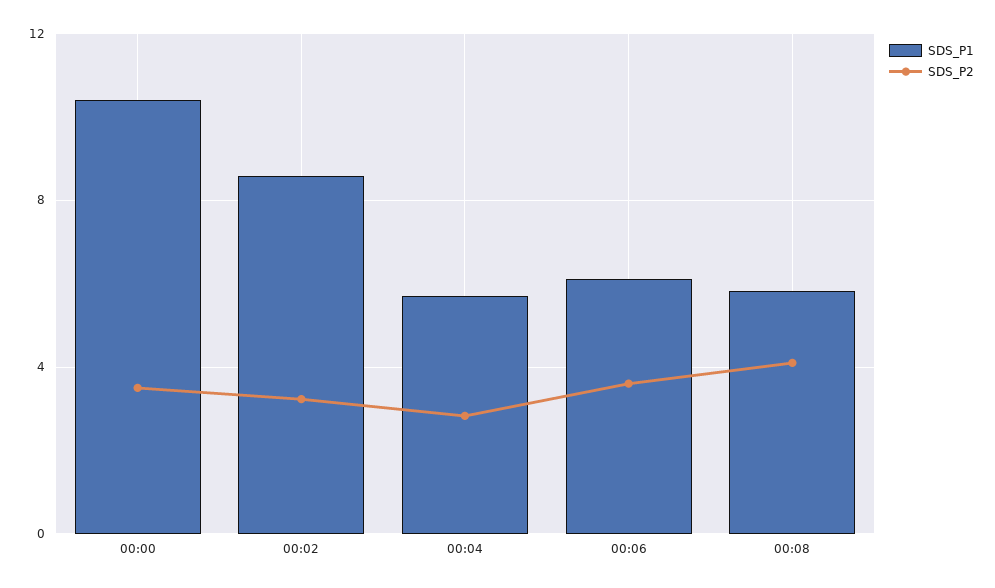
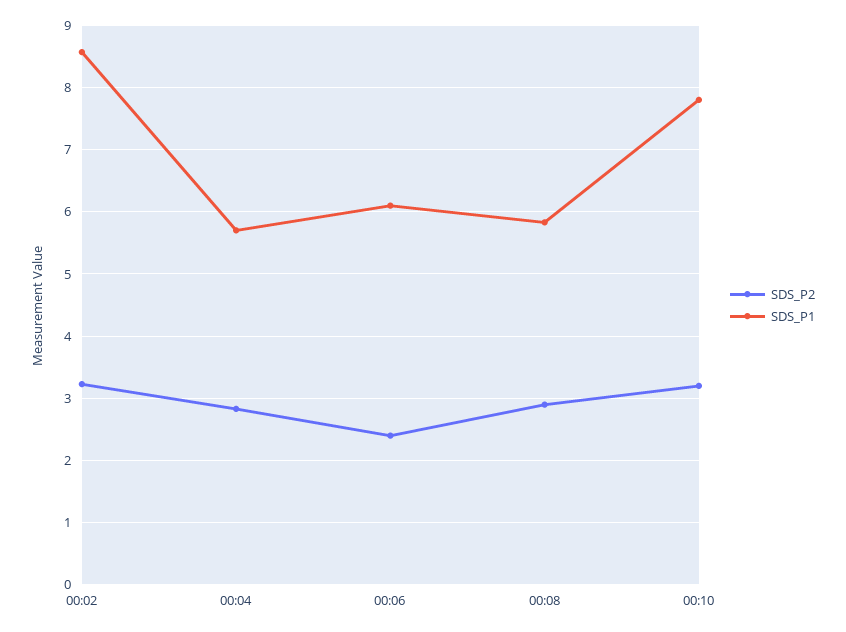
SDS_P1, 00:00: 10.5 -> none
SDS_P2, 00:00: 3.5 -> none
SDS_P2, 00:06: 3.5 -> 2.4
SDS_P2, 00:08: 4 -> 2.9
SDS_P2, 00:10: none -> 3.2
SDS_P1, 00:10: none -> 7.8

